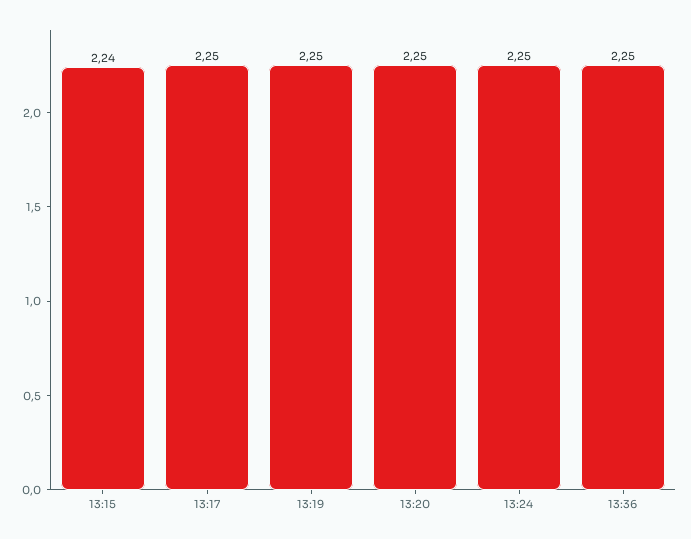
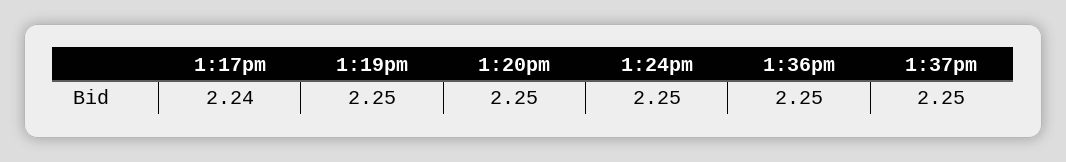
13:15: 2.24 -> none
13:17: 2.25 -> 2.24
1:37pm: none -> 2.25

